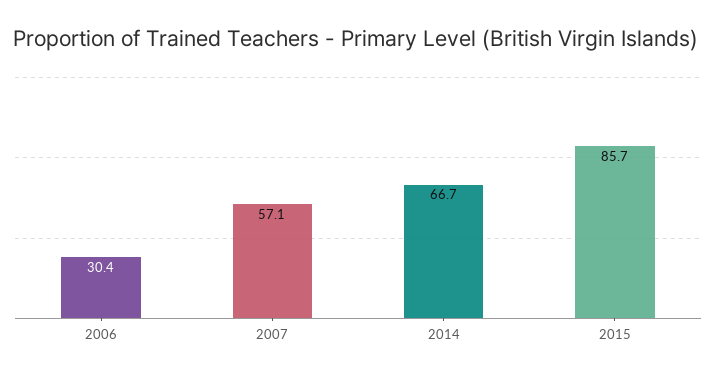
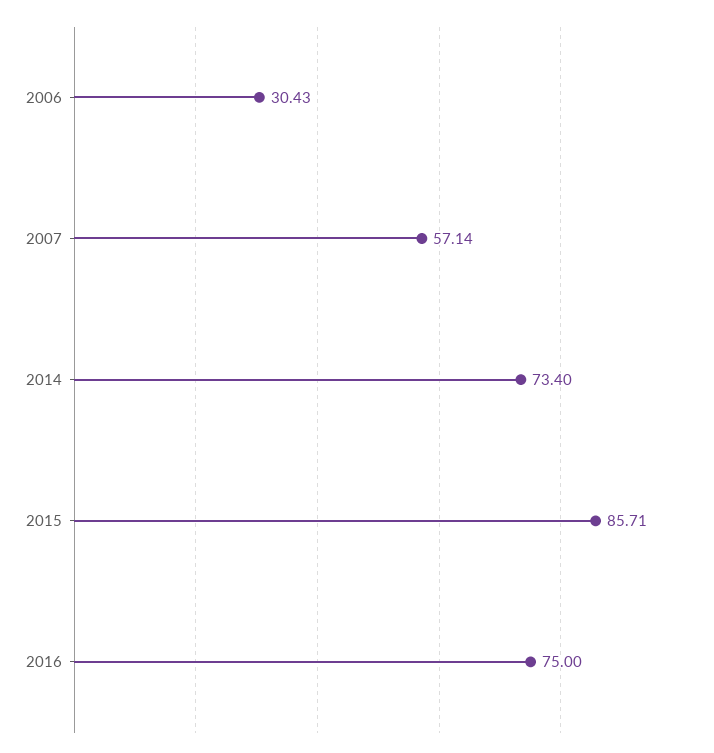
2014: 66.7 -> 73.4
2016: none -> 75

